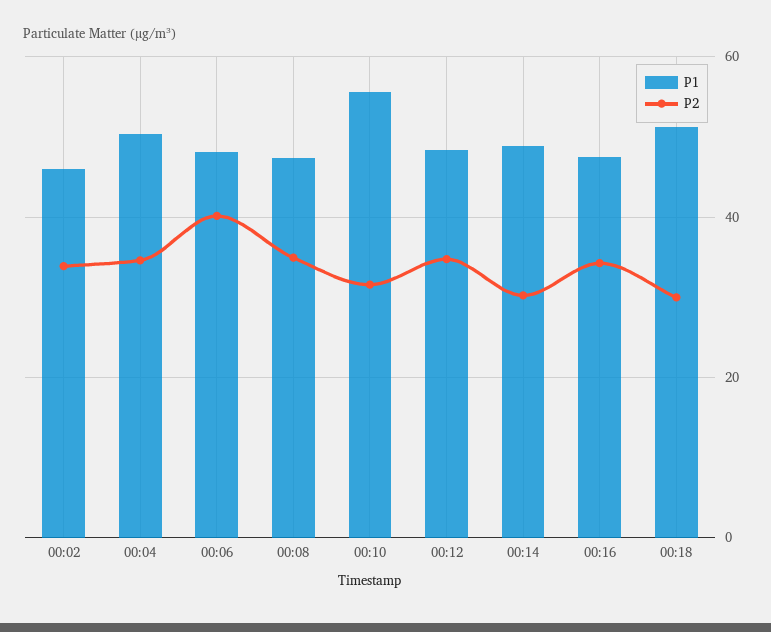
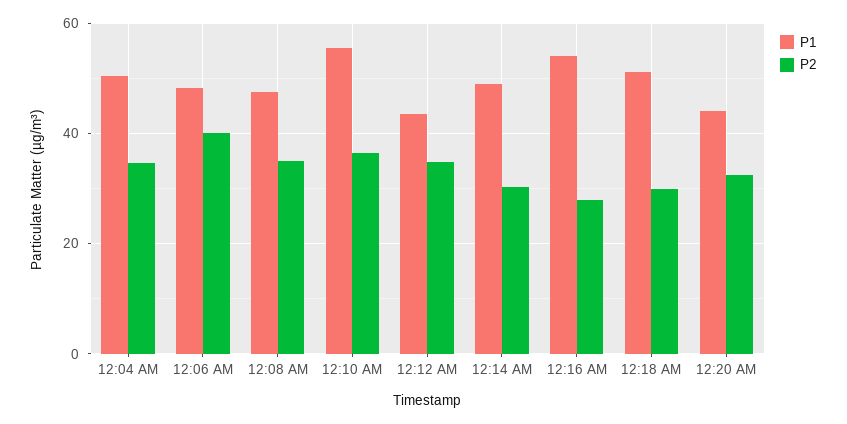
P1, 00:02: 46 -> none
P2, 00:02: 34 -> none
P2, 00:10: 32 -> 36
P1, 00:12: 48 -> 44
P1, 00:16: 48 -> 54
P2, 00:16: 34 -> 28
P1, 12:20 AM: none -> 44
P2, 12:20 AM: none -> 32

